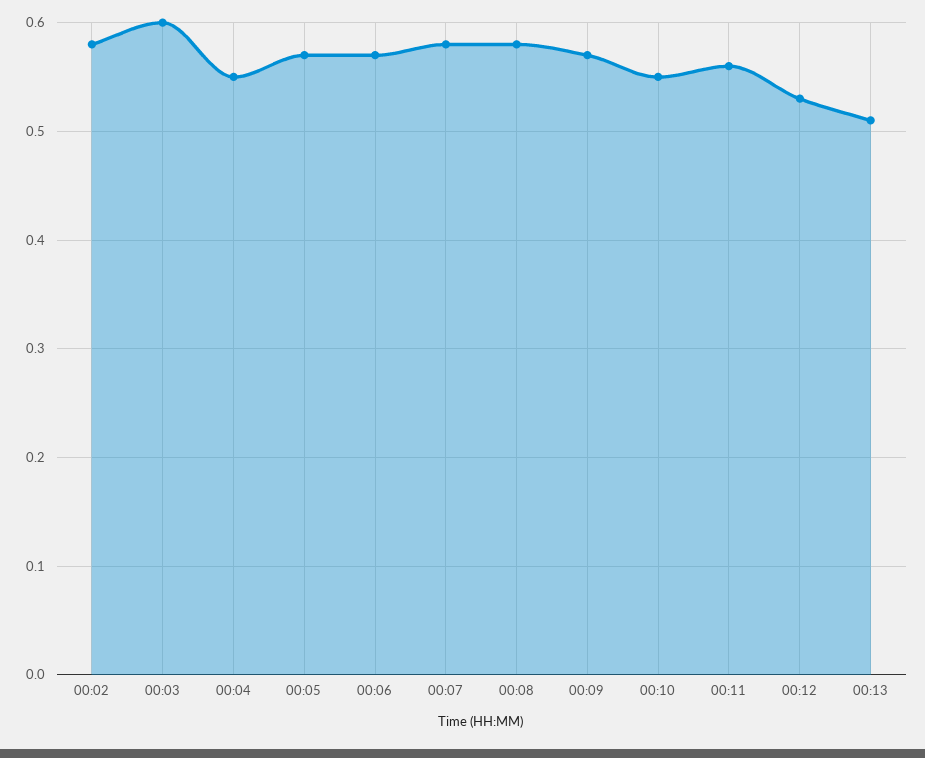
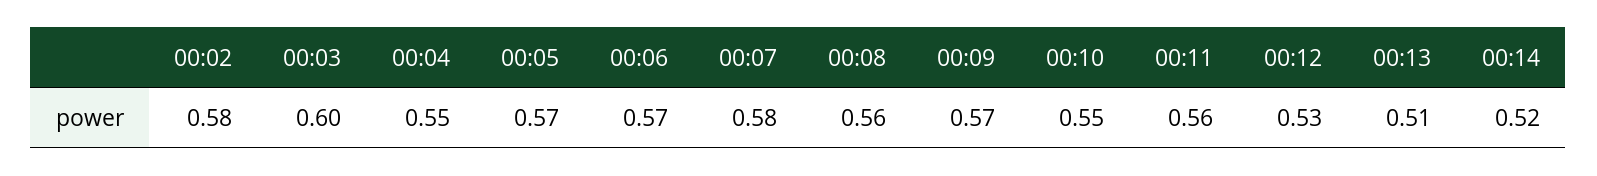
00:08: 0.58 -> 0.56
00:14: none -> 0.52

